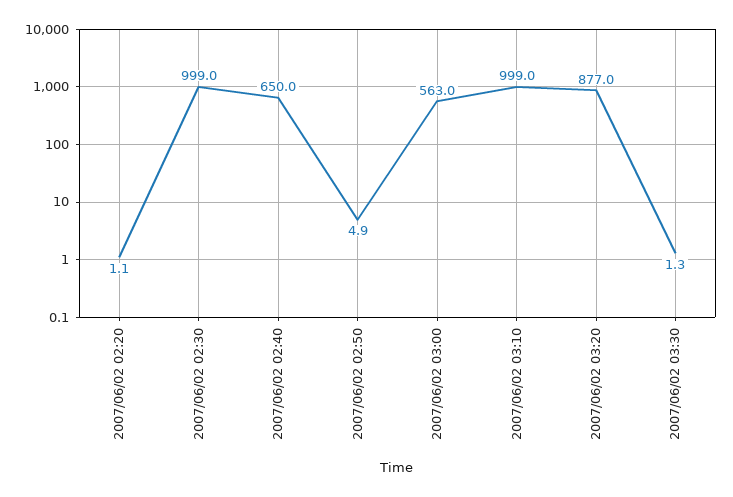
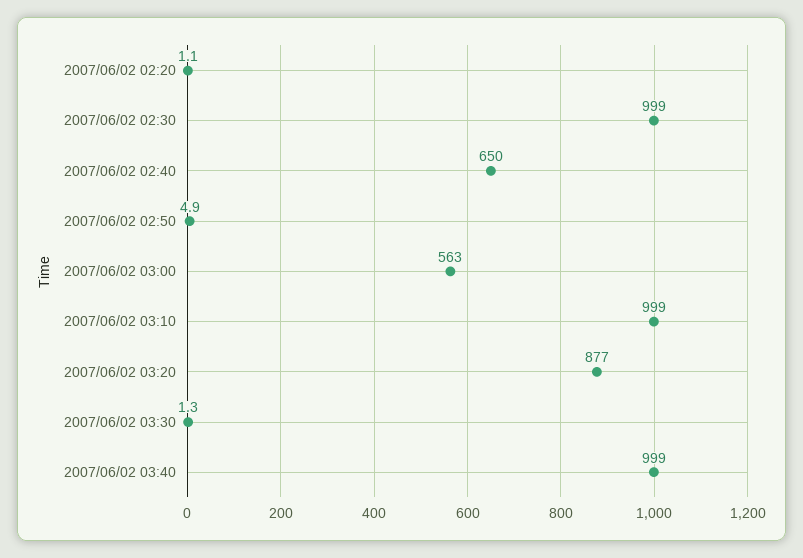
2007/06/02 03:40: none -> 999

